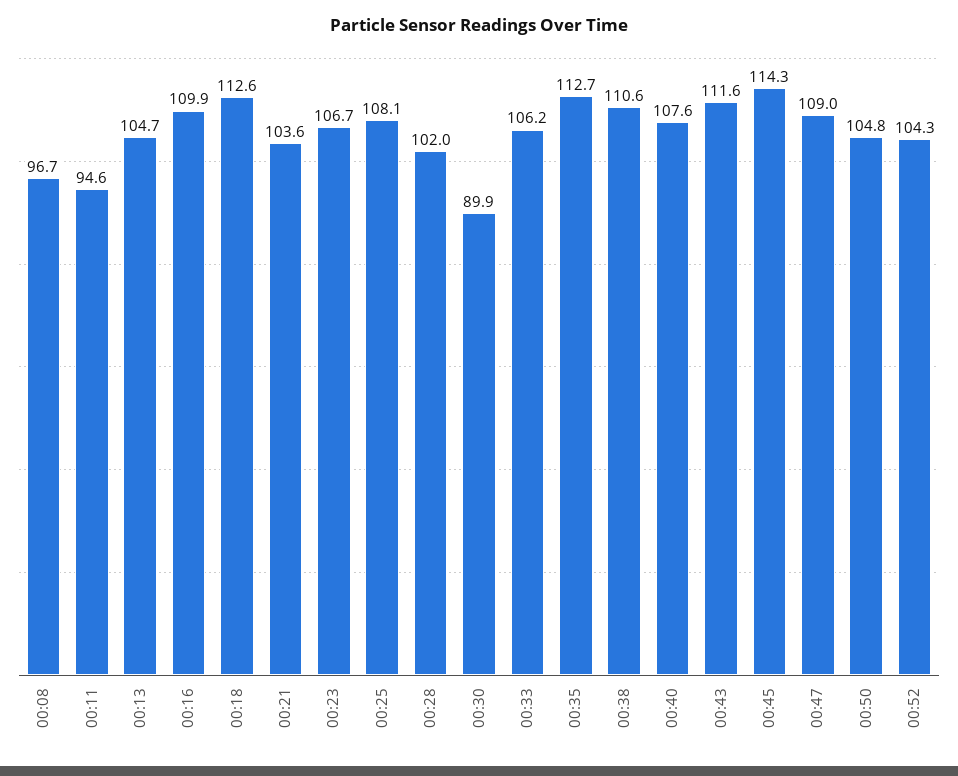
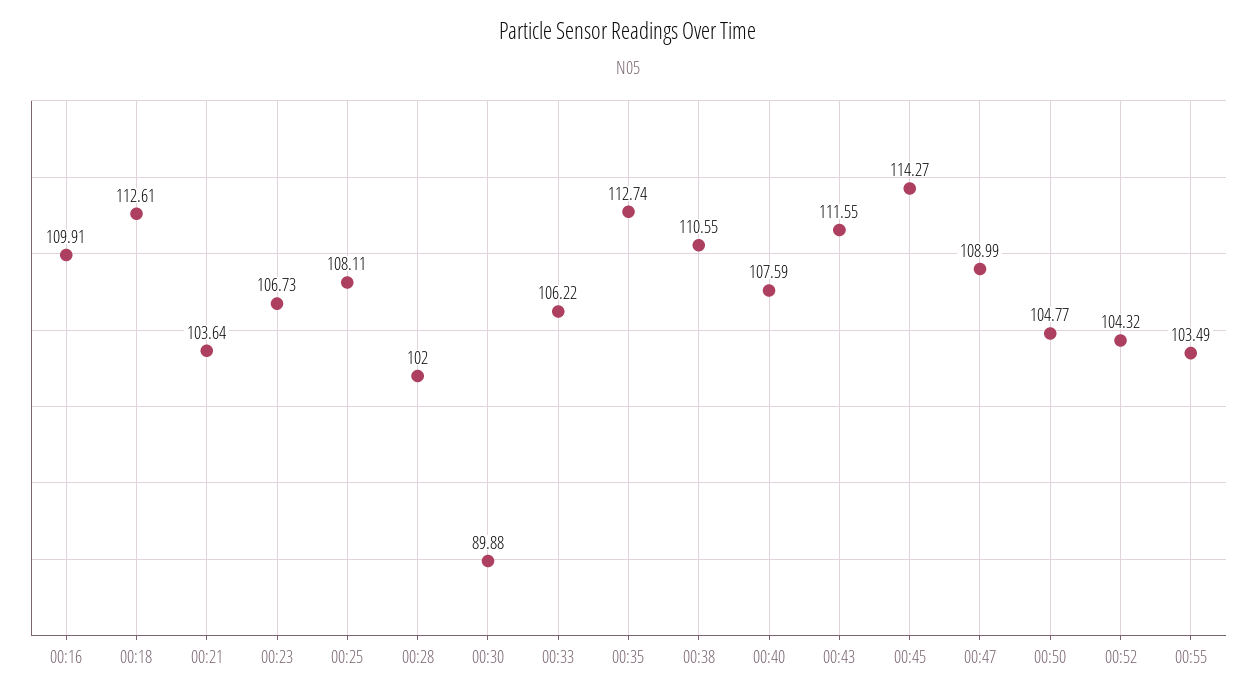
00:08: 96.7 -> none
00:11: 94.6 -> none
00:13: 104.7 -> none
00:55: none -> 103.49

